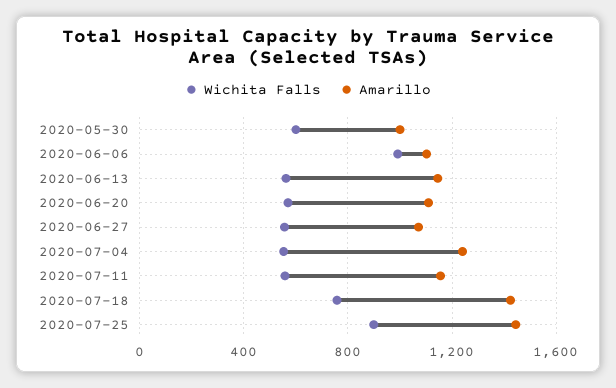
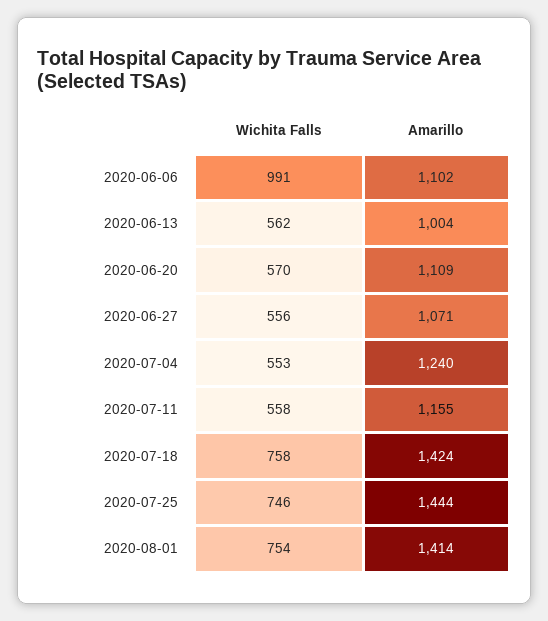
Wichita Falls, 2020-05-30: 600 -> none
Amarillo, 2020-05-30: 1000 -> none
Amarillo, 2020-06-13: 1150 -> 1004
Wichita Falls, 2020-07-25: 900 -> 746
Wichita Falls, 2020-08-01: none -> 754
Amarillo, 2020-08-01: none -> 1414

